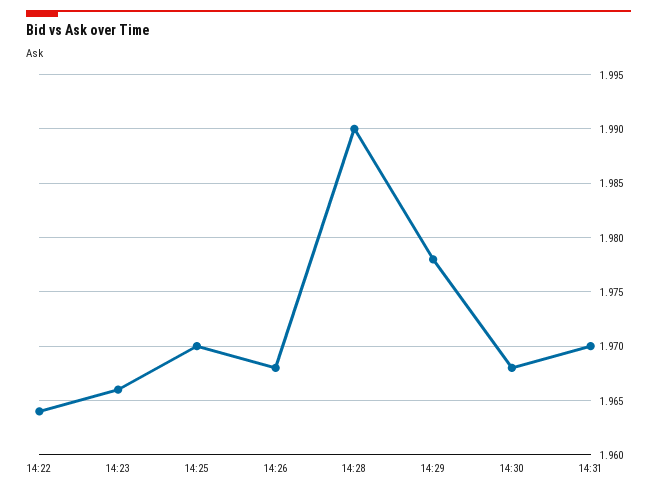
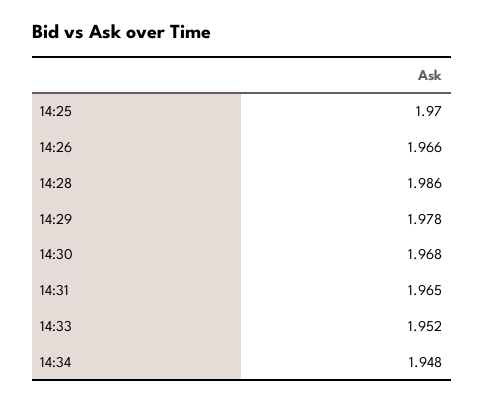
14:22: 1.964 -> none
14:23: 1.966 -> none
14:26: 1.968 -> 1.966
14:28: 1.99 -> 1.986
14:31: 1.97 -> 1.965
14:33: none -> 1.952
14:34: none -> 1.948

